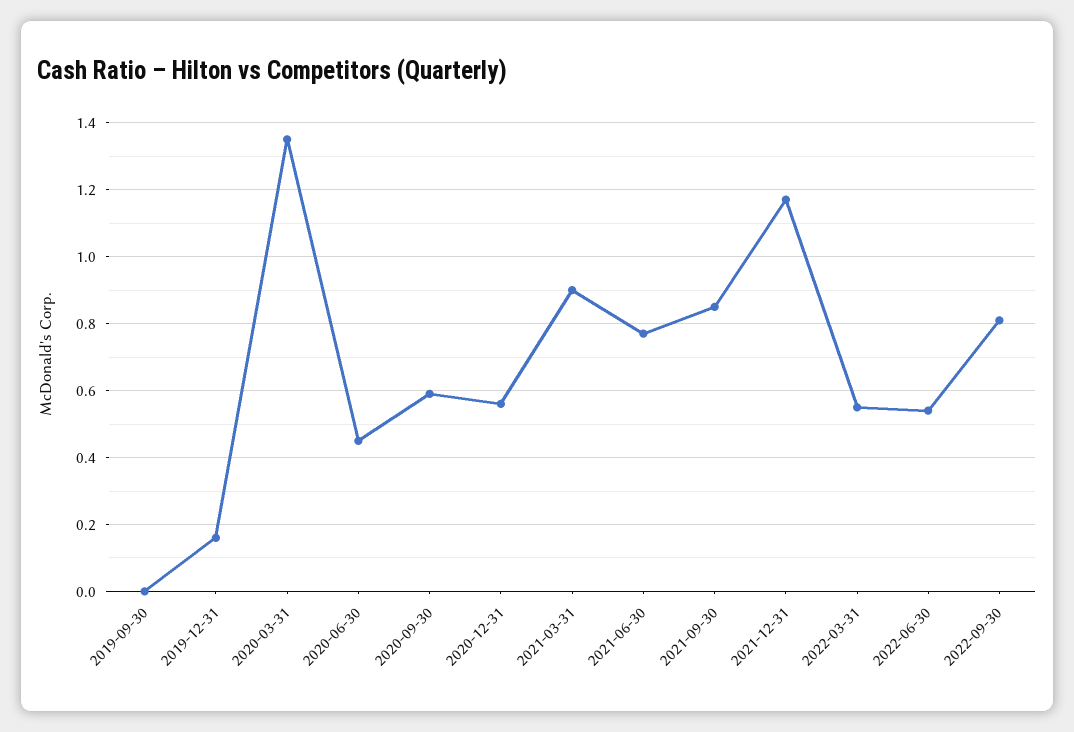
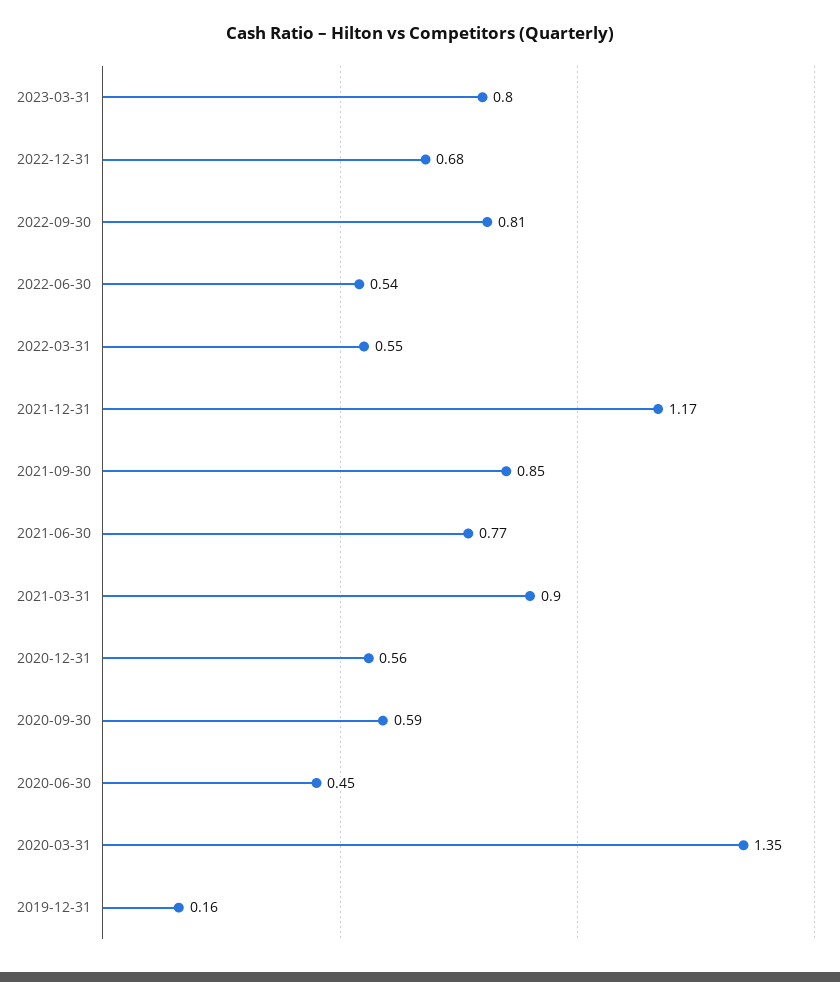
2019-09-30: 0 -> none
2023-03-31: none -> 0.8
2022-12-31: none -> 0.68

